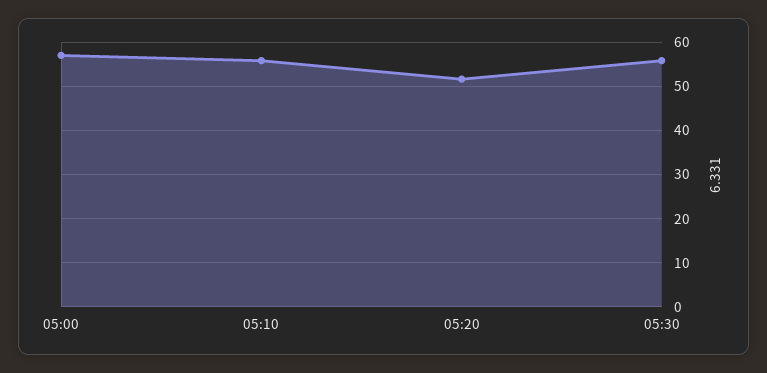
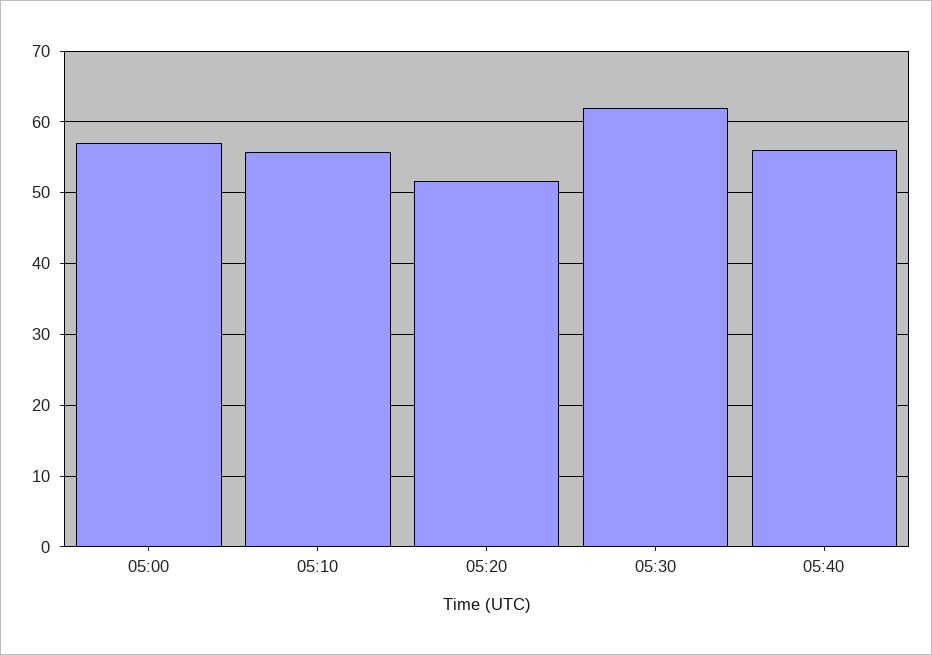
05:30: 56 -> 62
05:40: none -> 56

